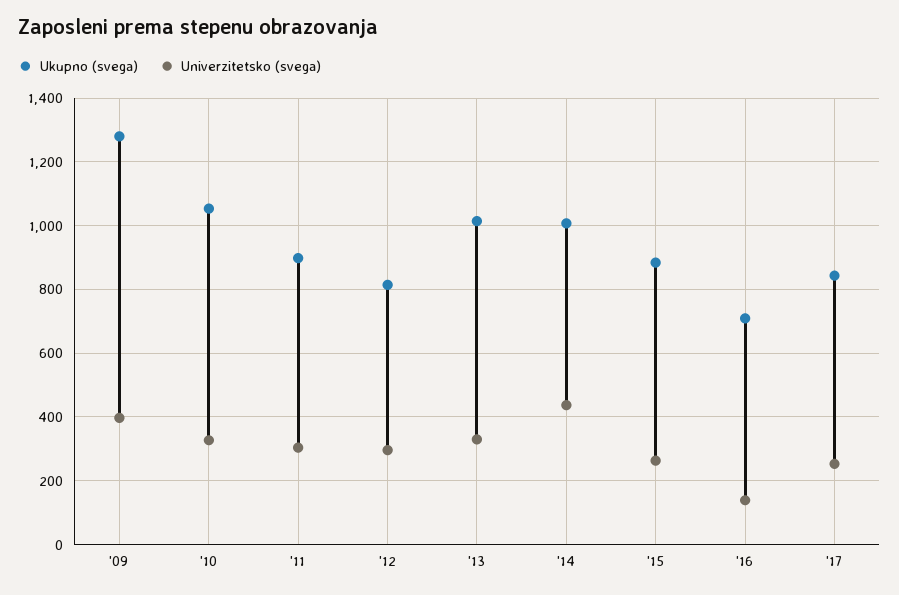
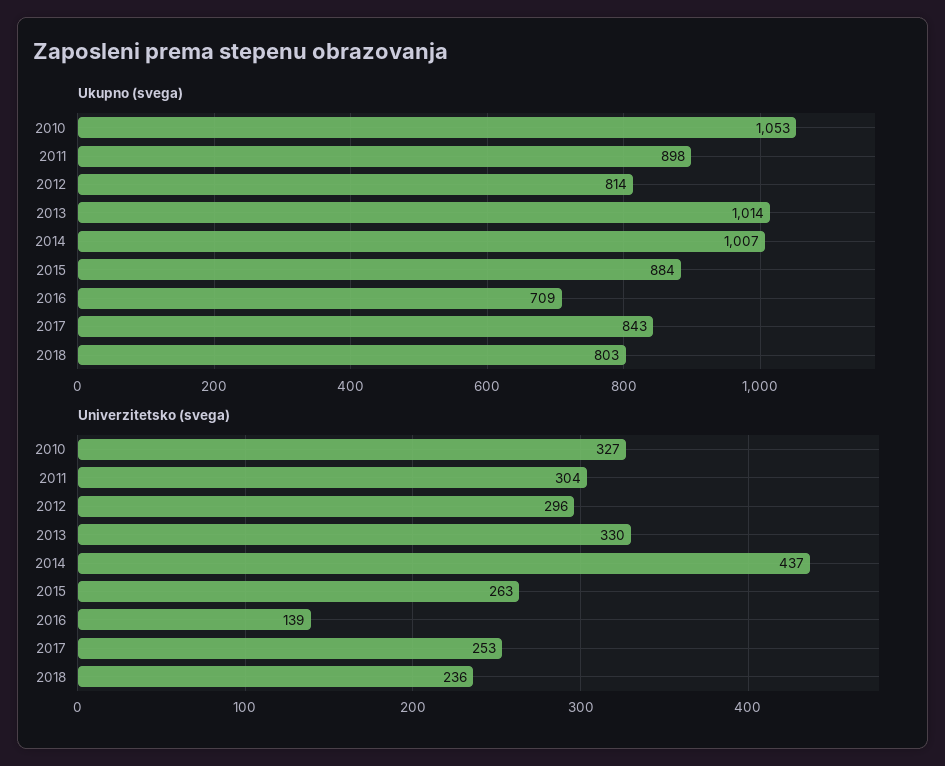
Ukupno (svega), '09: 1280 -> none
Univerzitetsko (svega), '09: 400 -> none
Ukupno (svega), 2018: none -> 803
Univerzitetsko (svega), 2018: none -> 236

